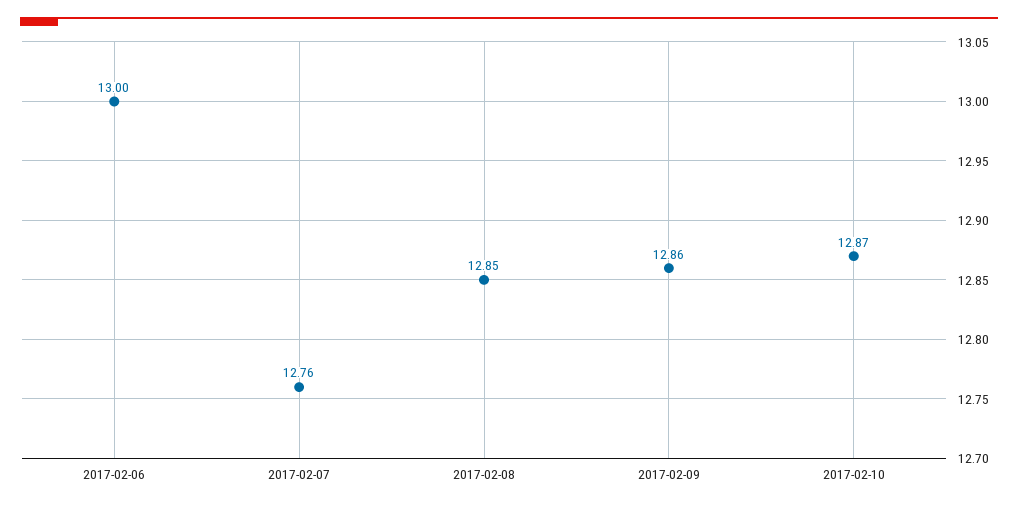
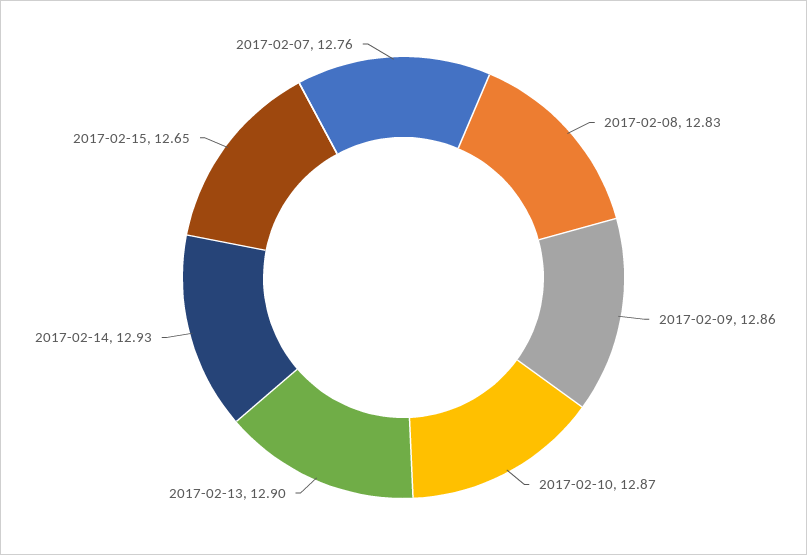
2017-02-06: 13 -> none
2017-02-08: 12.85 -> 12.83
2017-02-13: none -> 12.9
2017-02-14: none -> 12.93
2017-02-15: none -> 12.65

